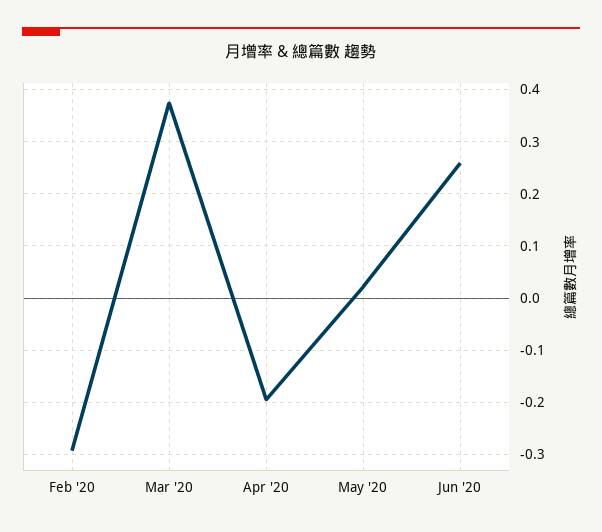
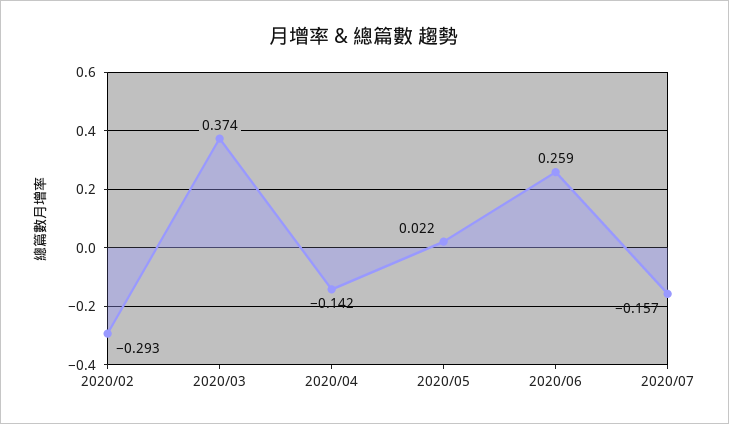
Apr '20: -0.2 -> -0.142
2020/07: none -> -0.157

